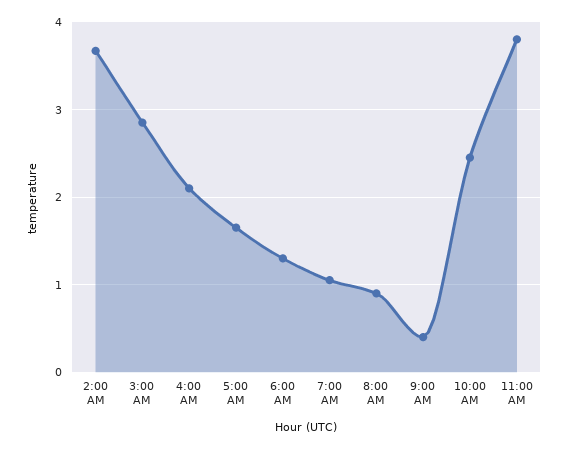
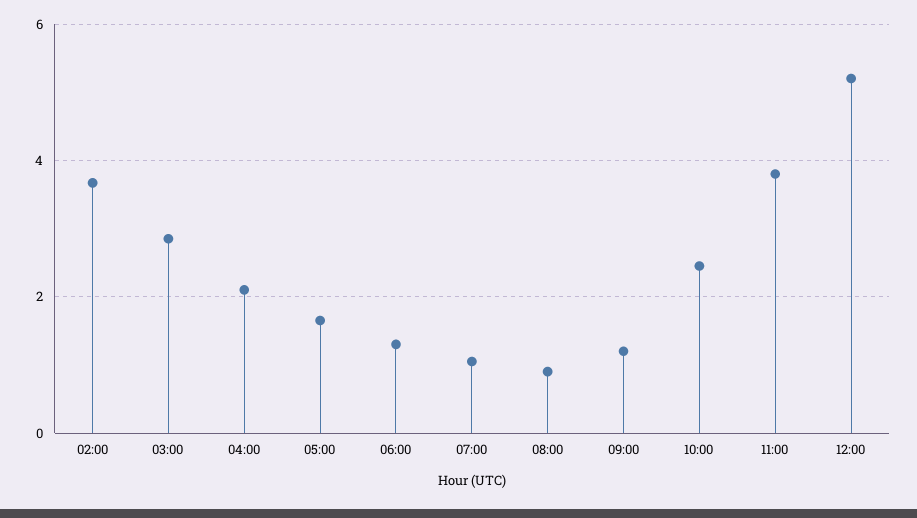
9:00 AM: 0.4 -> 1.2
12:00: none -> 5.2

